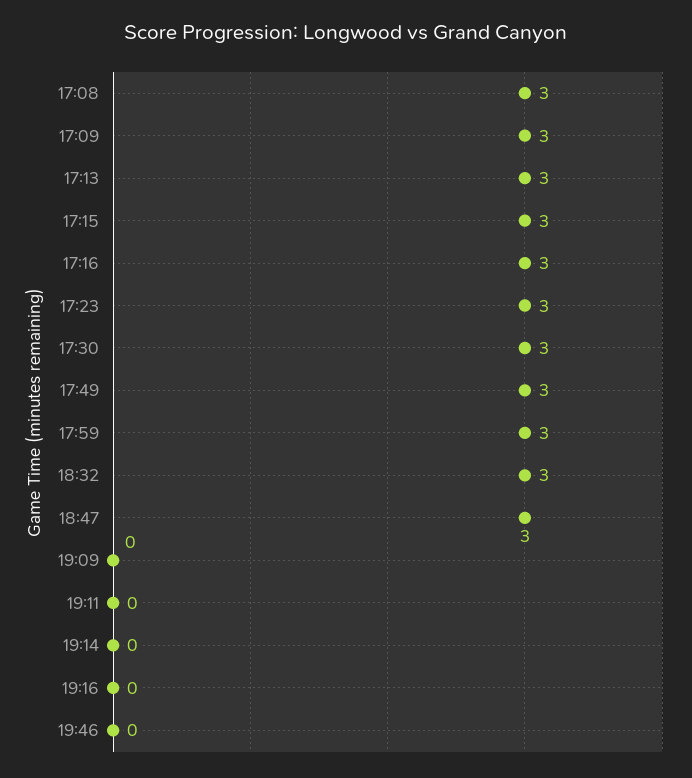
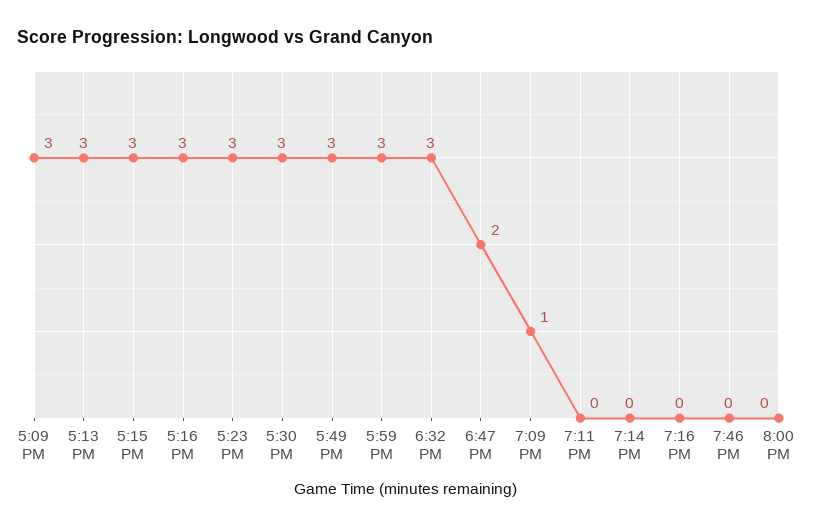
17:08: 3 -> none
18:47: 3 -> 2
19:09: 0 -> 1
8:00 PM: none -> 0

